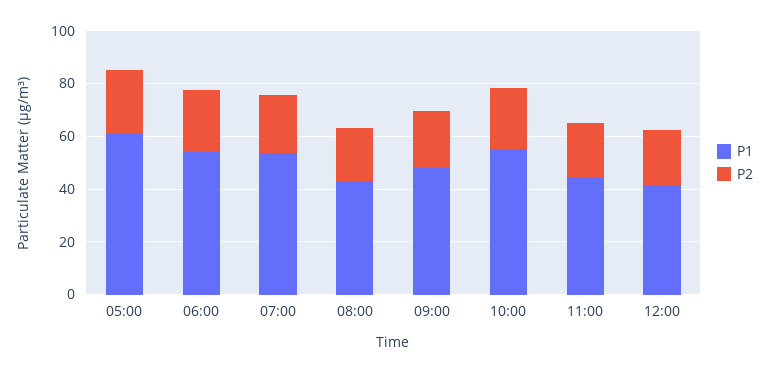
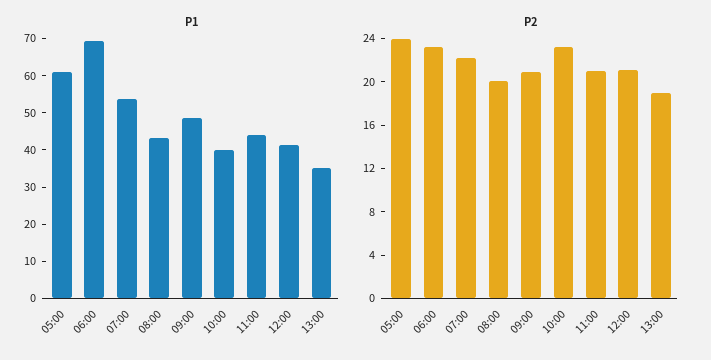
P1, 06:00: 55 -> 70
P1, 10:00: 55 -> 40
P1, 13:00: none -> 35
P2, 13:00: none -> 19

